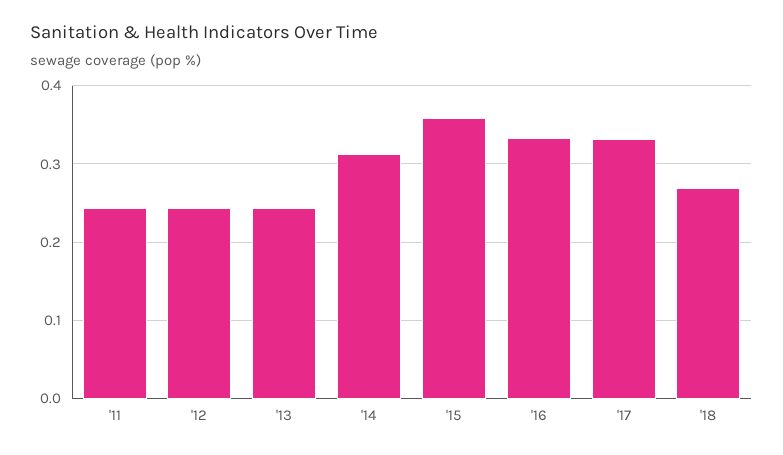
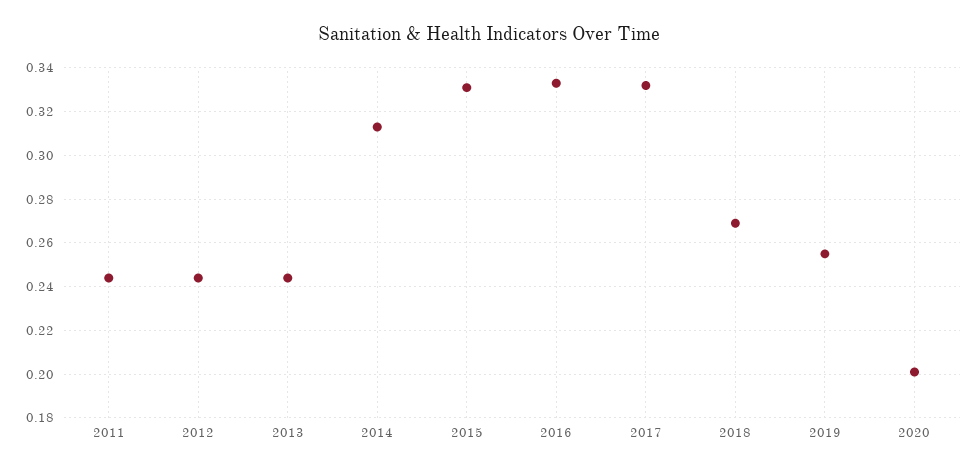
'15: 0.36 -> 0.33
2019: none -> 0.255
2020: none -> 0.2

